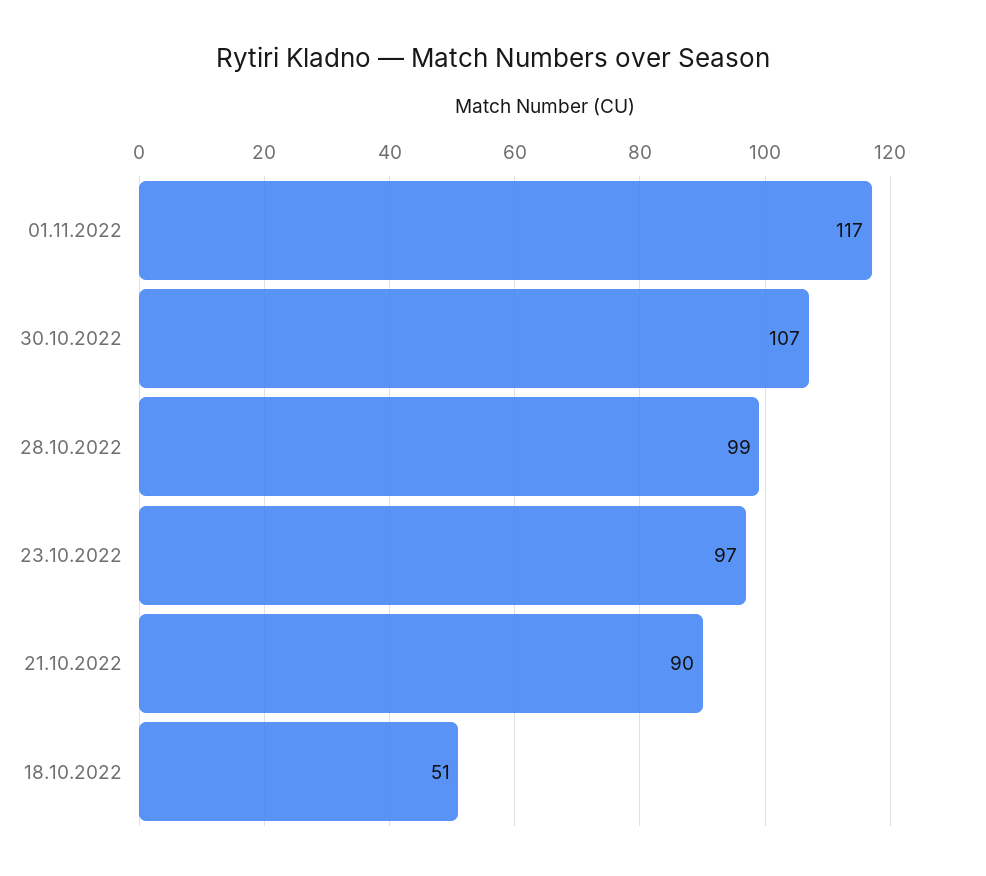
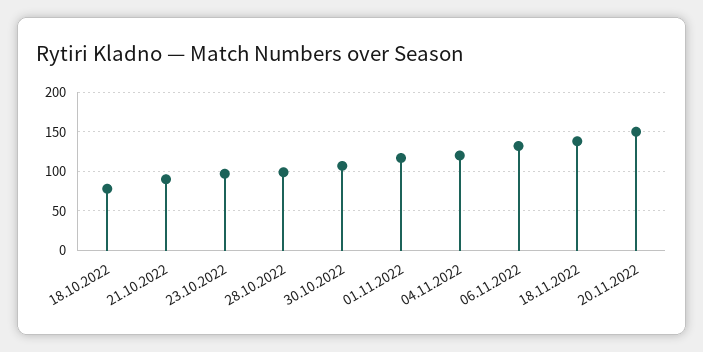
18.10.2022: 51 -> 80
04.11.2022: none -> 120
06.11.2022: none -> 130
18.11.2022: none -> 140
20.11.2022: none -> 150

